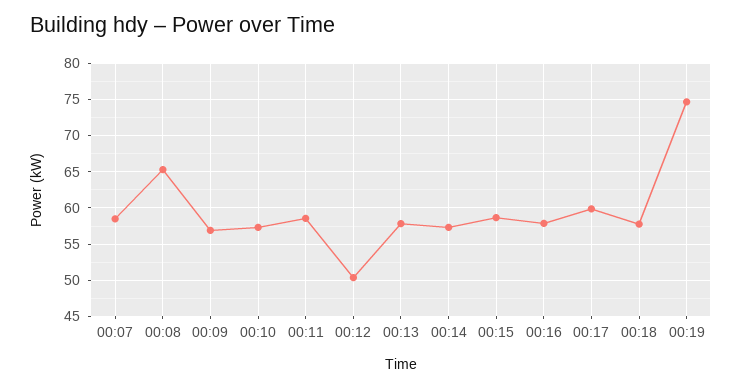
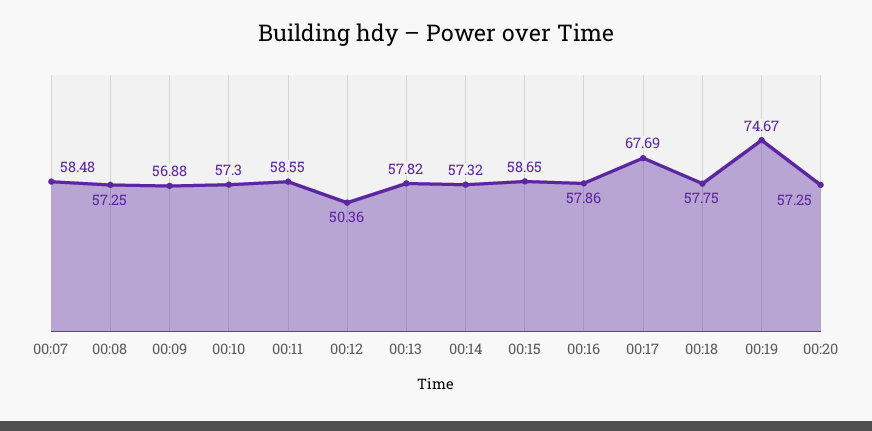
00:08: 65 -> 57.25
00:17: 60 -> 67.69
00:20: none -> 57.25

